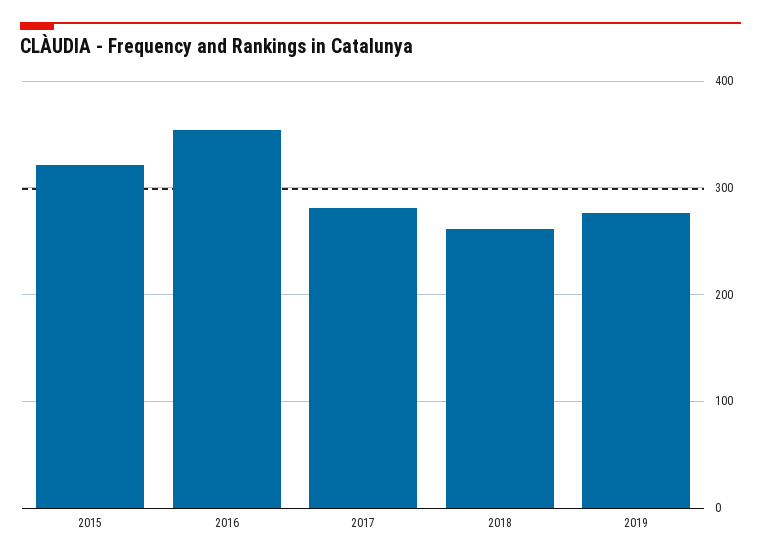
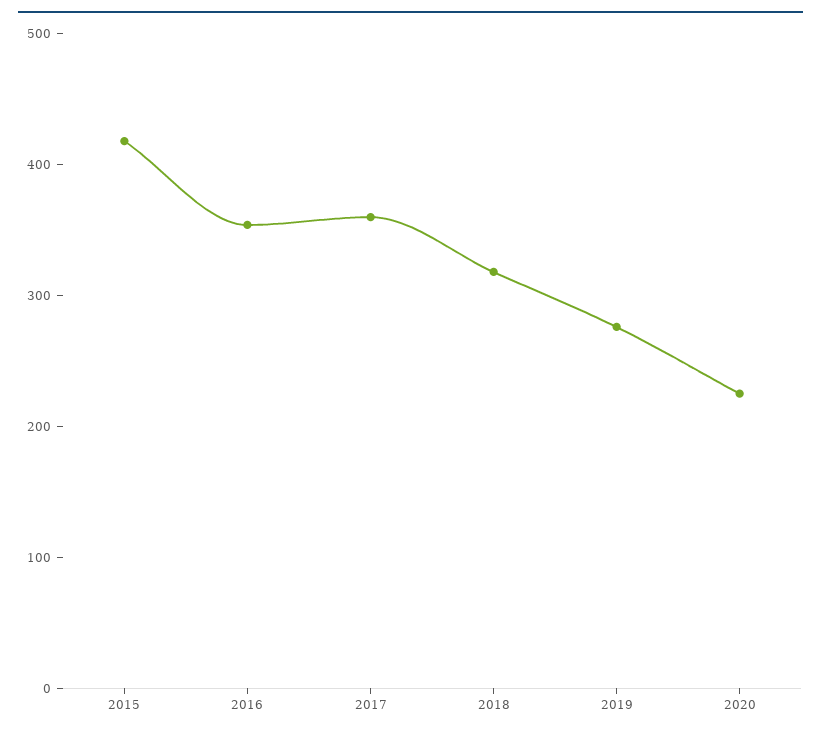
2015: 320 -> 420
2017: 280 -> 360
2018: 260 -> 320
2020: none -> 220

